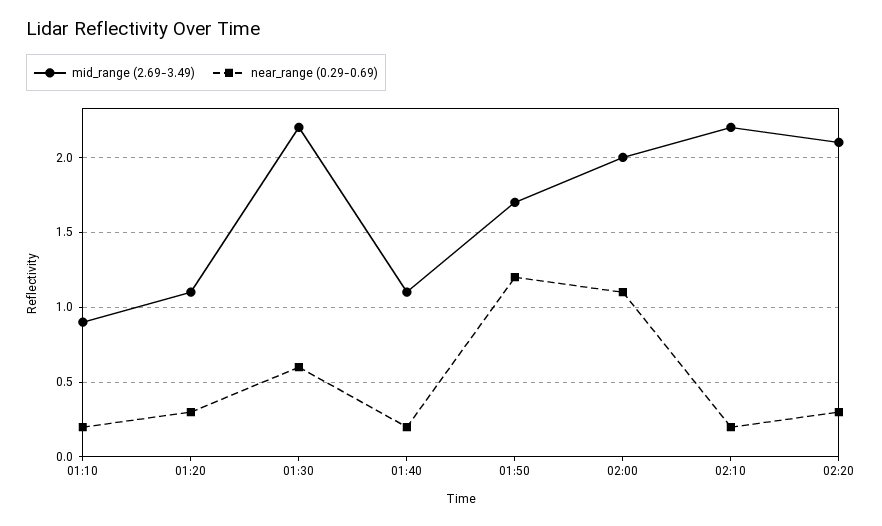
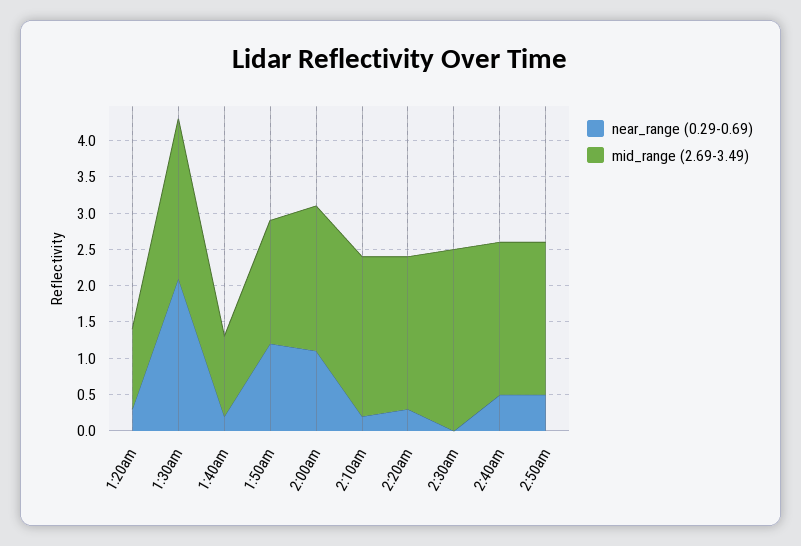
mid_range (2.69-3.49), 01:10: 0.9 -> none
near_range (0.29-0.69), 01:10: 0.2 -> none
near_range (0.29-0.69), 01:30: 0.6 -> 2
near_range (0.29-0.69), 2:30am: none -> 0
mid_range (2.69-3.49), 2:30am: none -> 2.5
near_range (0.29-0.69), 2:40am: none -> 0.5
mid_range (2.69-3.49), 2:40am: none -> 2
near_range (0.29-0.69), 2:50am: none -> 0.5
mid_range (2.69-3.49), 2:50am: none -> 2

